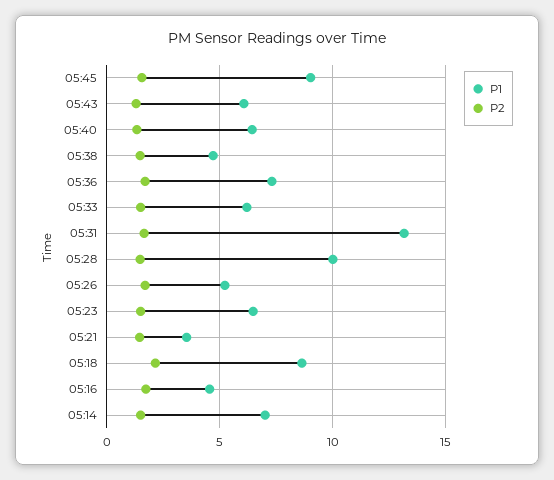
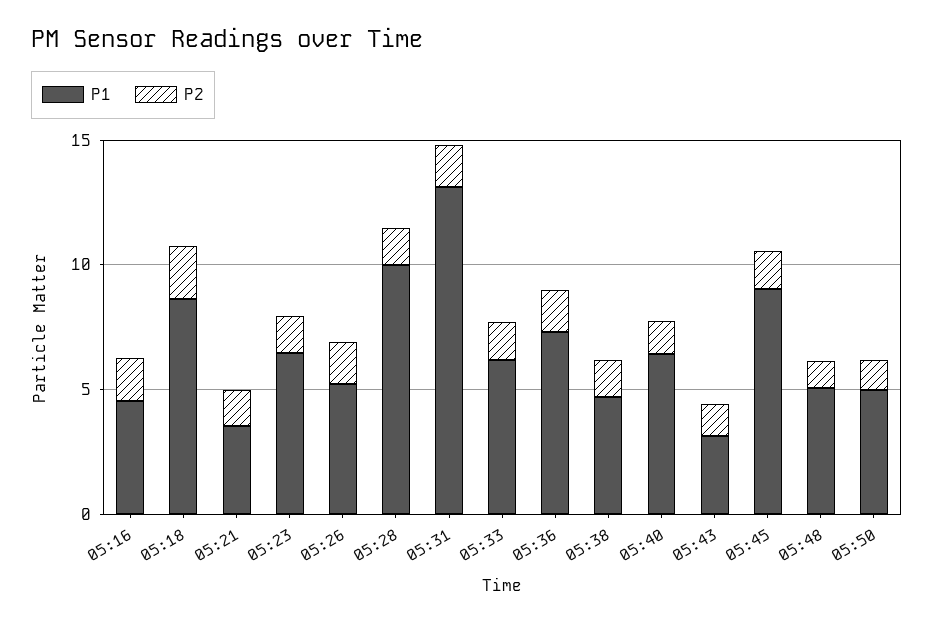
P1, 05:43: 6 -> 3
P1, 05:14: 7 -> none
P2, 05:14: 1.5 -> none
P1, 05:48: none -> 5
P2, 05:48: none -> 1
P1, 05:50: none -> 5
P2, 05:50: none -> 1

